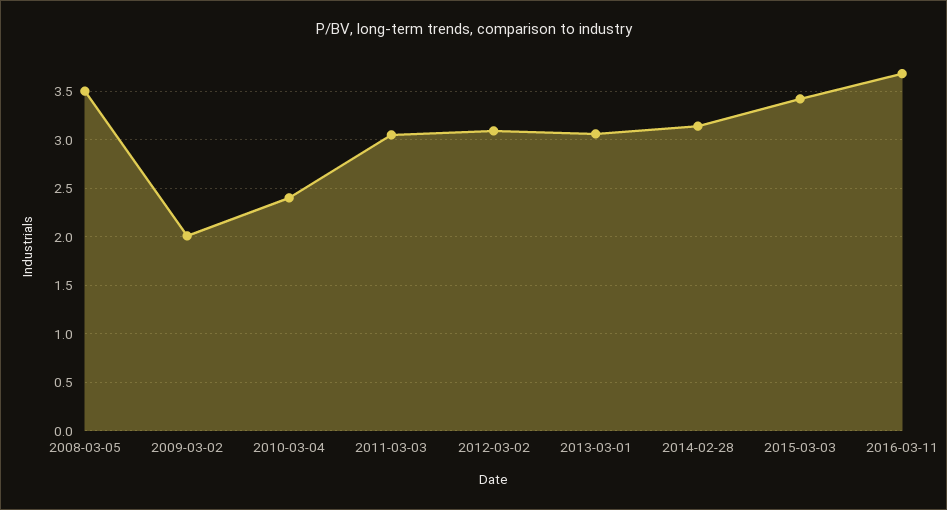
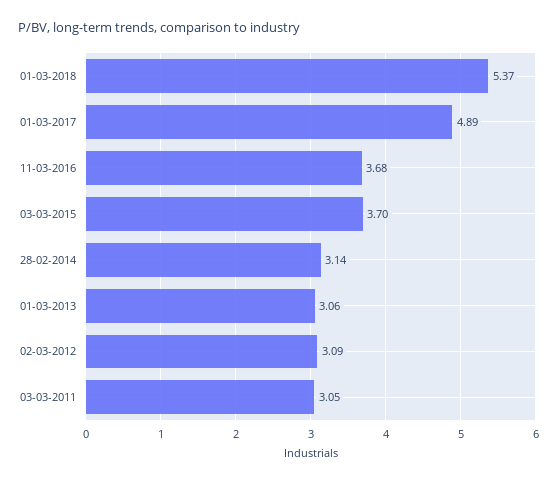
2008-03-05: 3.5 -> none
2009-03-02: 2 -> none
2010-03-04: 2.4 -> none
2015-03-03: 3.4 -> 3.7
01-03-2018: none -> 5.37
01-03-2017: none -> 4.89

